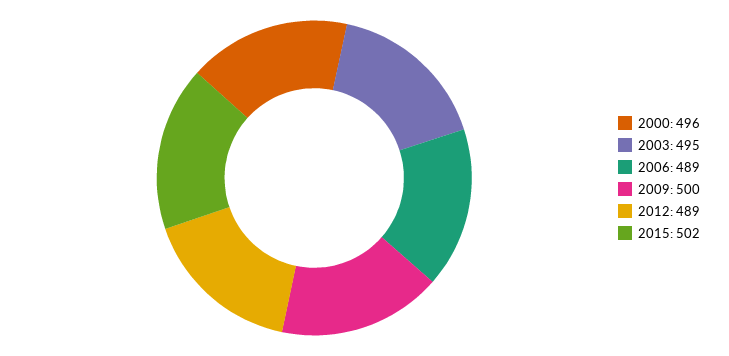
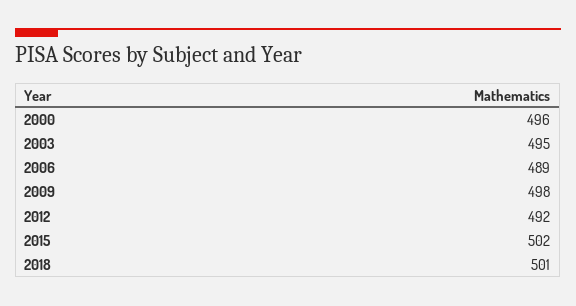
2009: 500 -> 498
2012: 489 -> 492
2018: none -> 501

